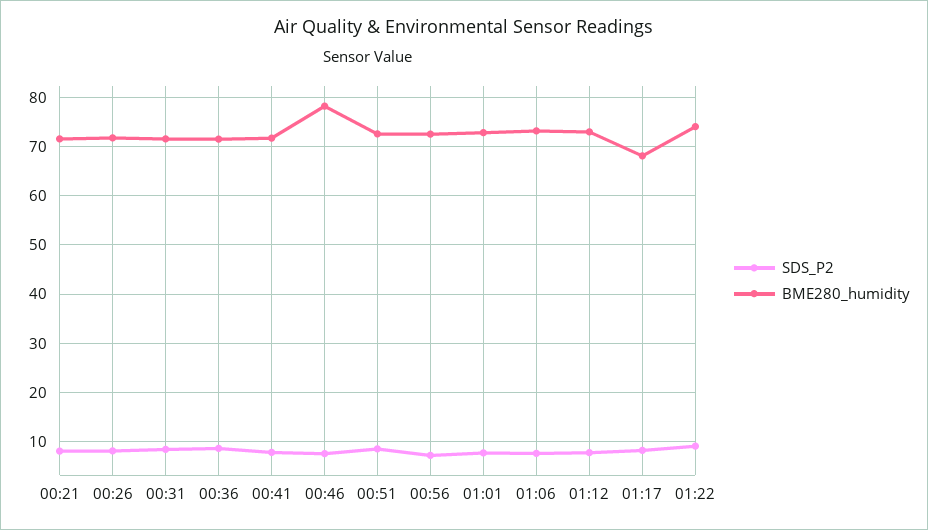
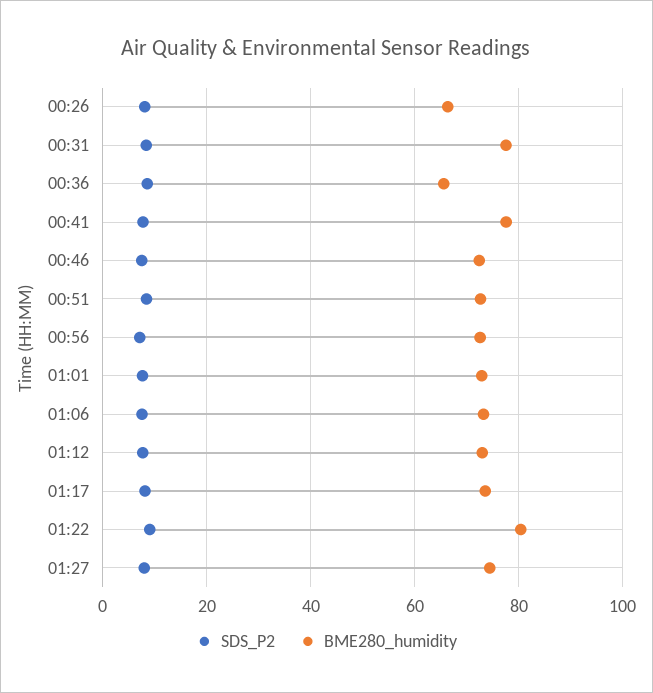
SDS_P2, 00:21: 8 -> none
BME280_humidity, 00:21: 72 -> none
BME280_humidity, 00:26: 72 -> 66
BME280_humidity, 00:31: 72 -> 78
BME280_humidity, 00:36: 72 -> 66
BME280_humidity, 00:41: 72 -> 78
BME280_humidity, 00:46: 78 -> 72
BME280_humidity, 01:17: 68 -> 74
BME280_humidity, 01:22: 74 -> 80
SDS_P2, 01:27: none -> 8
BME280_humidity, 01:27: none -> 74

